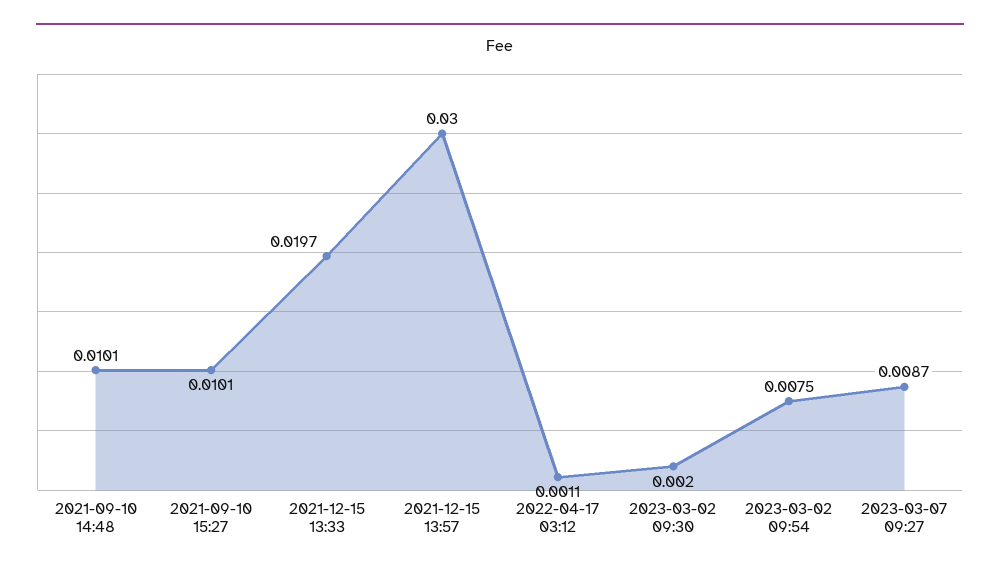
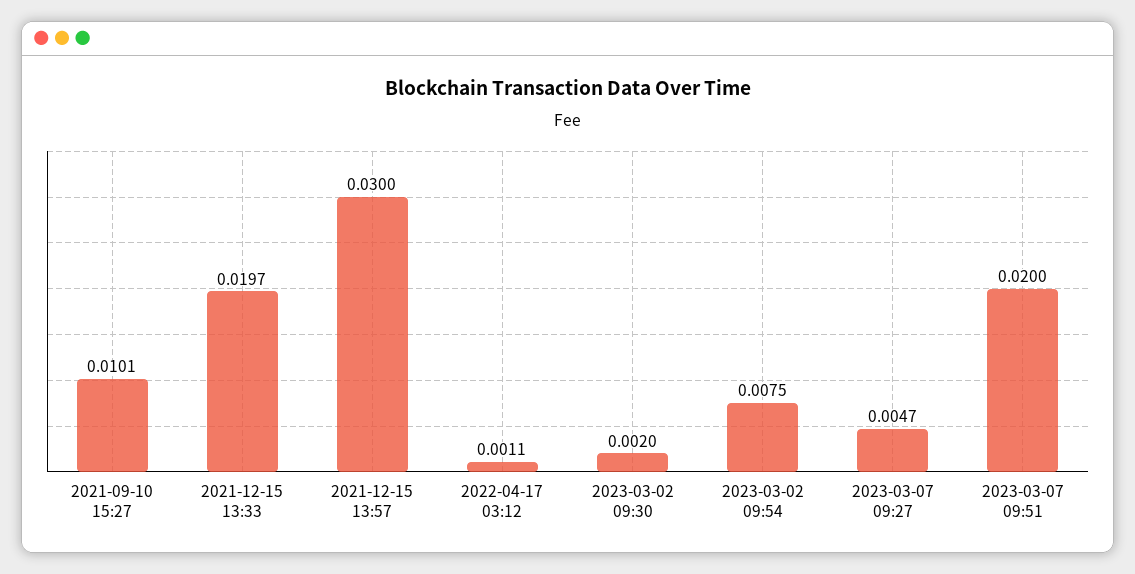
2021-09-10 14:48: 0.0101 -> none
2023-03-07 09:27: 0.0087 -> 0.0047
2023-03-07 09:51: none -> 0.02

